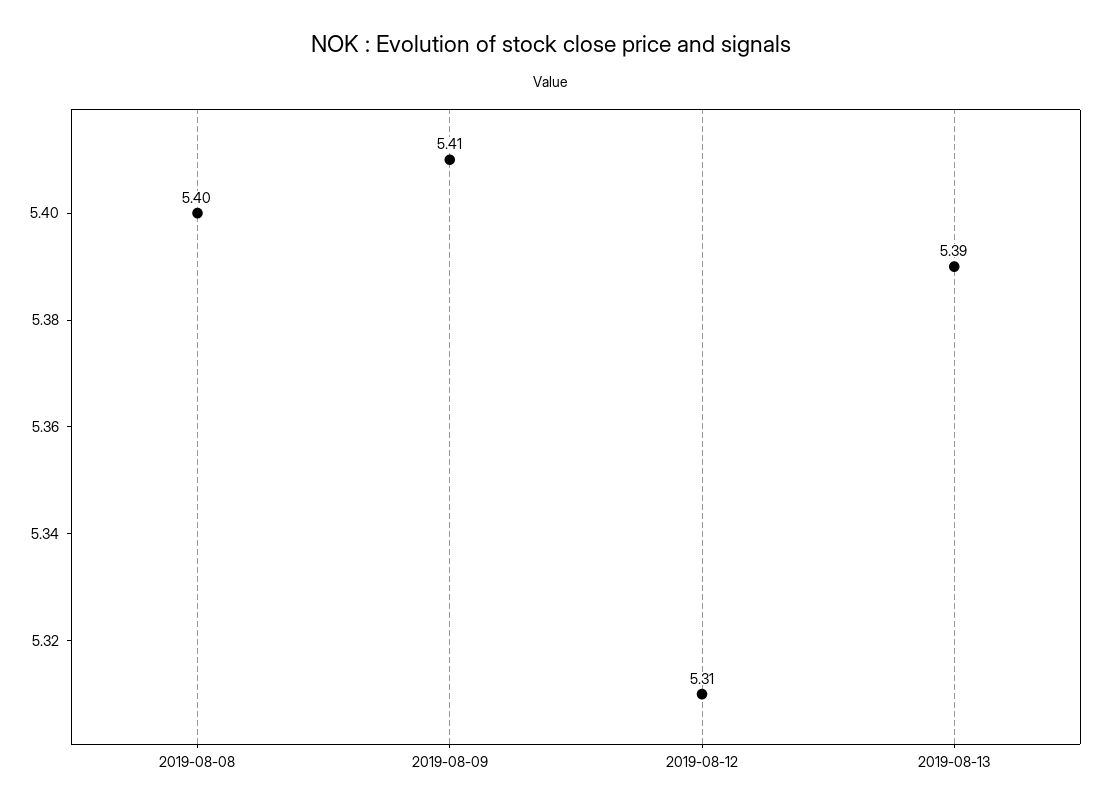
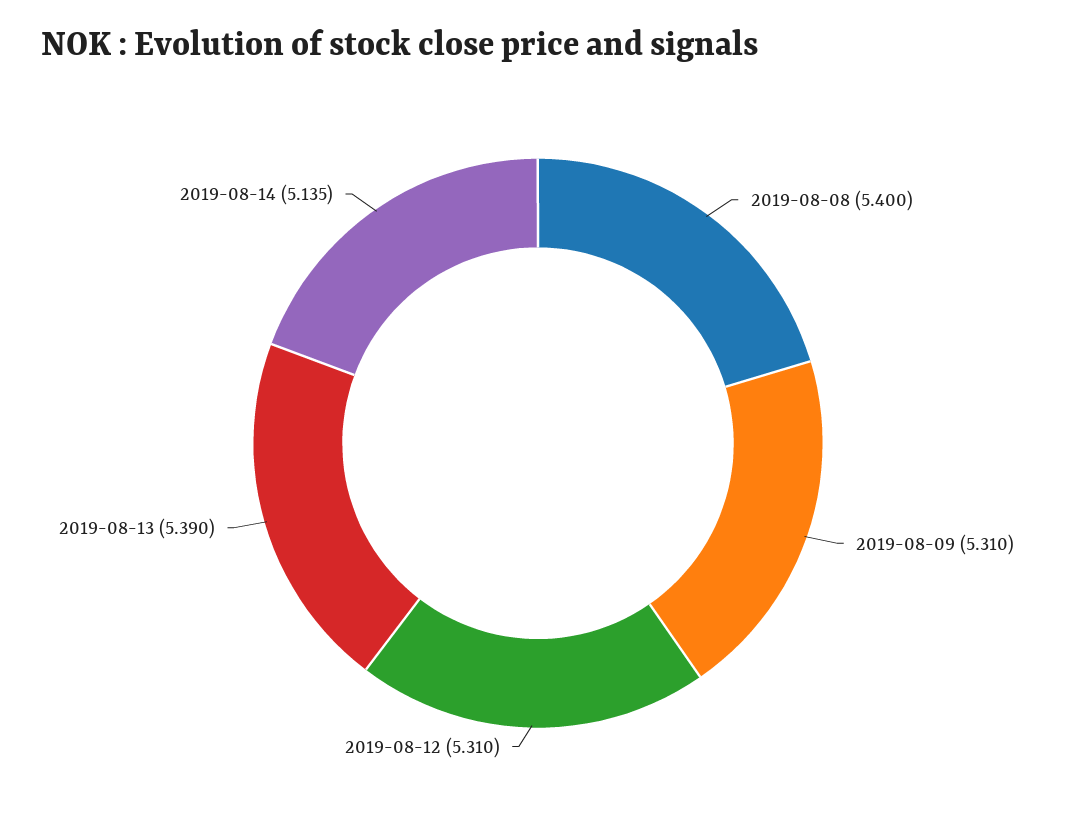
2019-08-09: 5.41 -> 5.31
2019-08-14: none -> 5.135

